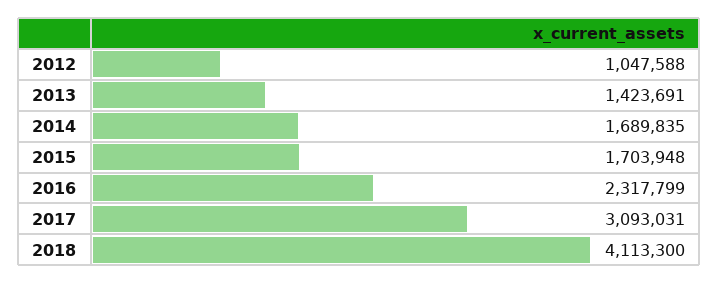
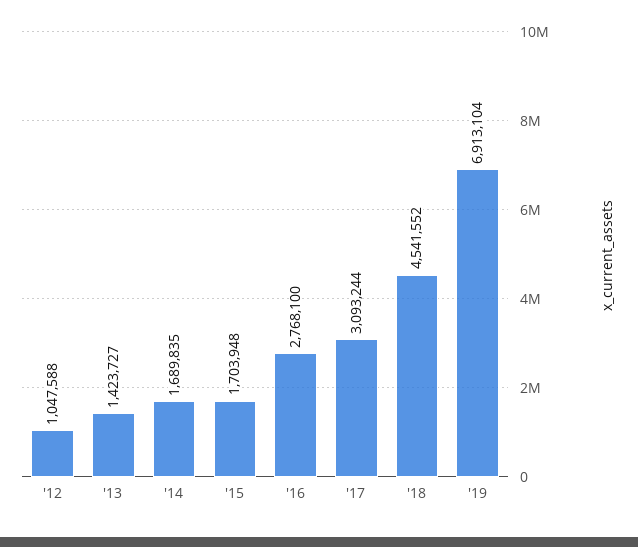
2013: 1423691 -> 1423727
2016: 2317799 -> 2768100
2017: 3093031 -> 3093244
2018: 4113300 -> 4541552
'19: none -> 6913104

